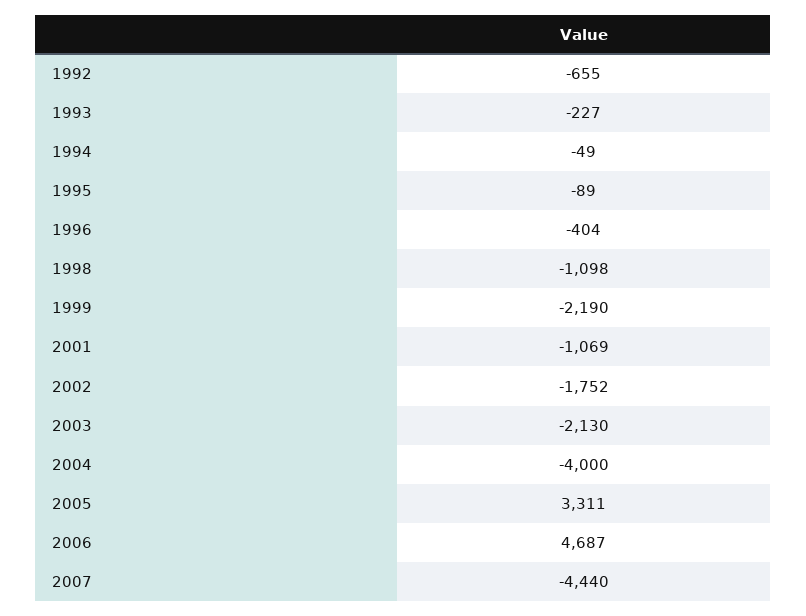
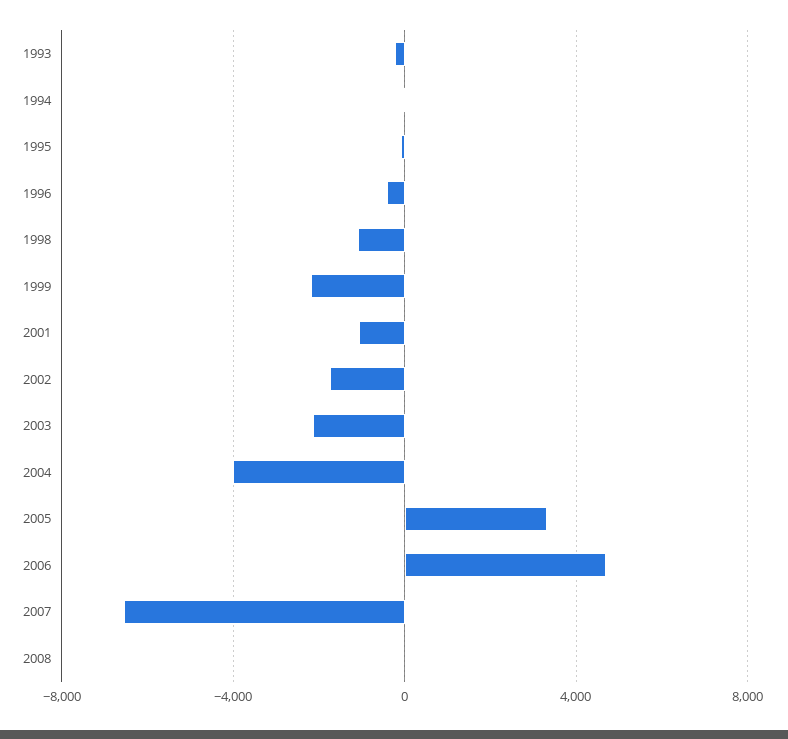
1992: -655 -> none
2007: -4440 -> -6500
2008: none -> 0

